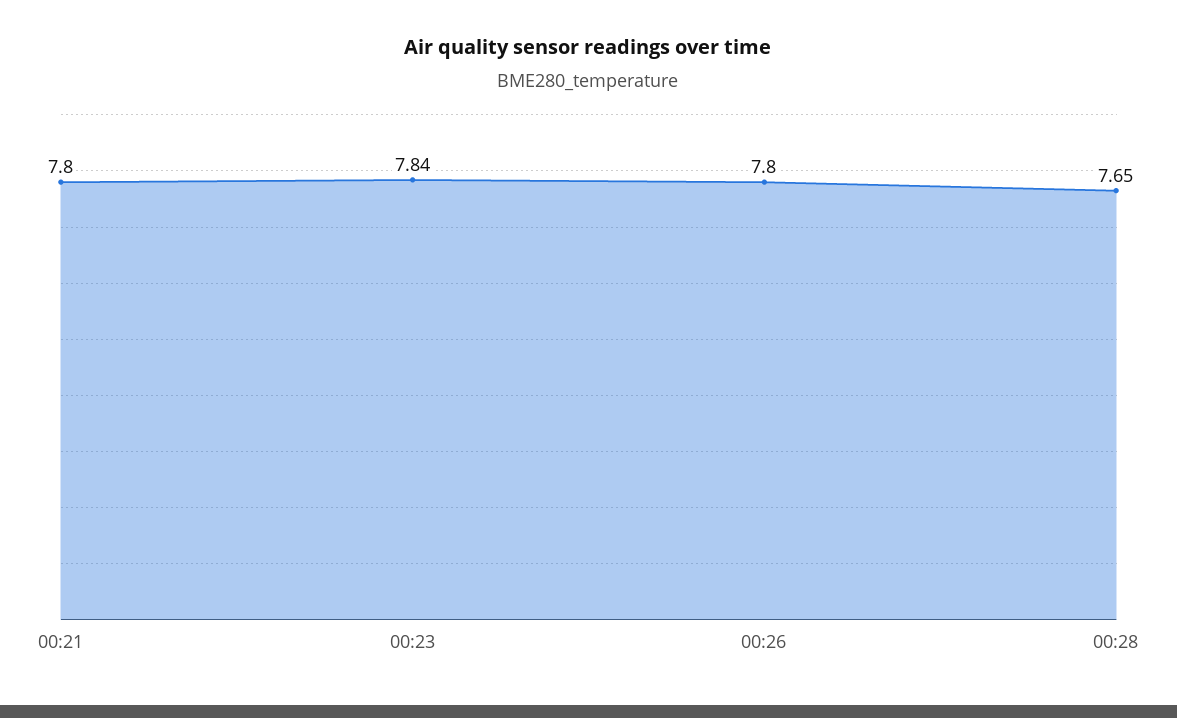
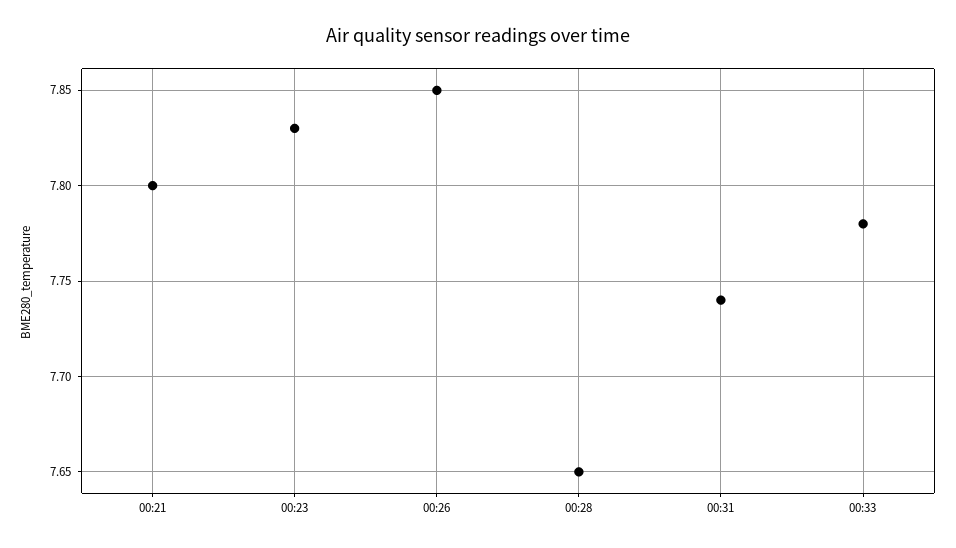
00:23: 7.84 -> 7.83
00:26: 7.8 -> 7.85
00:31: none -> 7.74
00:33: none -> 7.78

